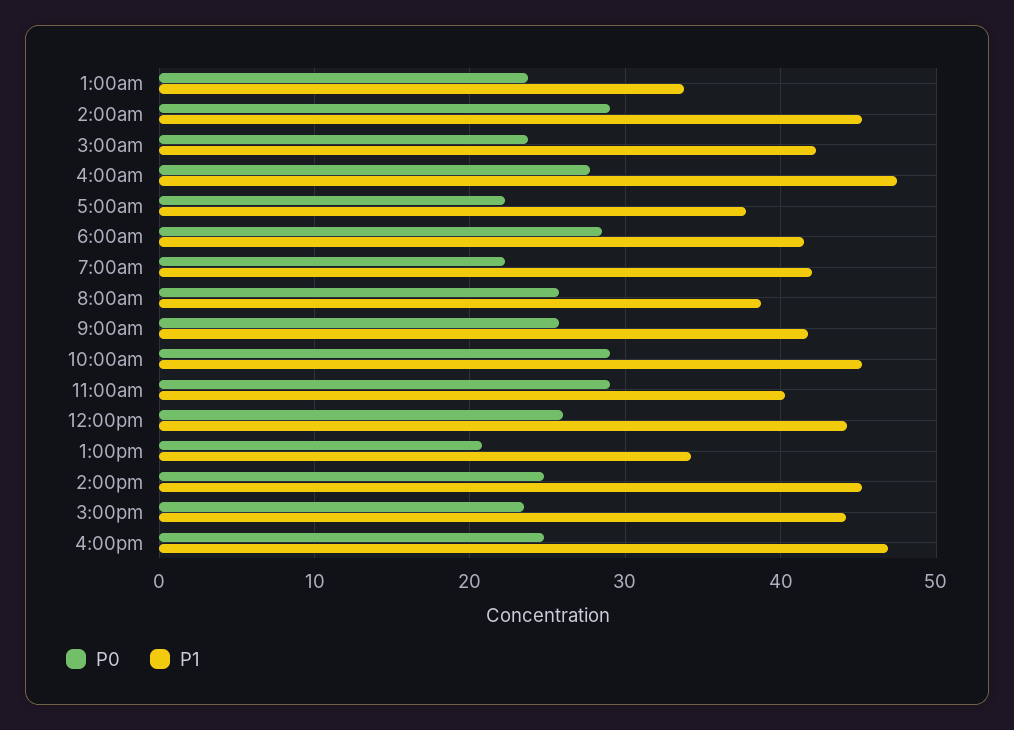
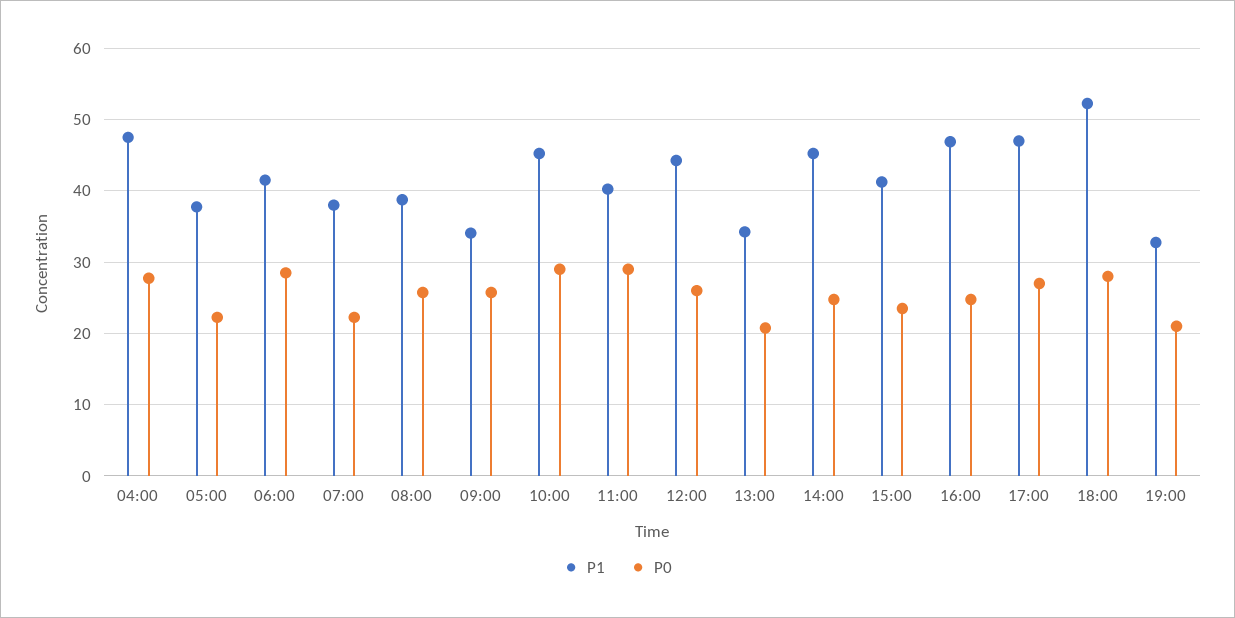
P0, 1:00am: 24 -> none
P1, 1:00am: 34 -> none
P0, 2:00am: 29 -> none
P1, 2:00am: 45 -> none
P0, 3:00am: 24 -> none
P1, 3:00am: 42 -> none
P1, 7:00am: 42 -> 38
P1, 9:00am: 42 -> 34
P1, 3:00pm: 44 -> 41
P1, 17:00: none -> 47
P0, 17:00: none -> 27
P1, 18:00: none -> 52
P0, 18:00: none -> 28
P1, 19:00: none -> 33
P0, 19:00: none -> 21

